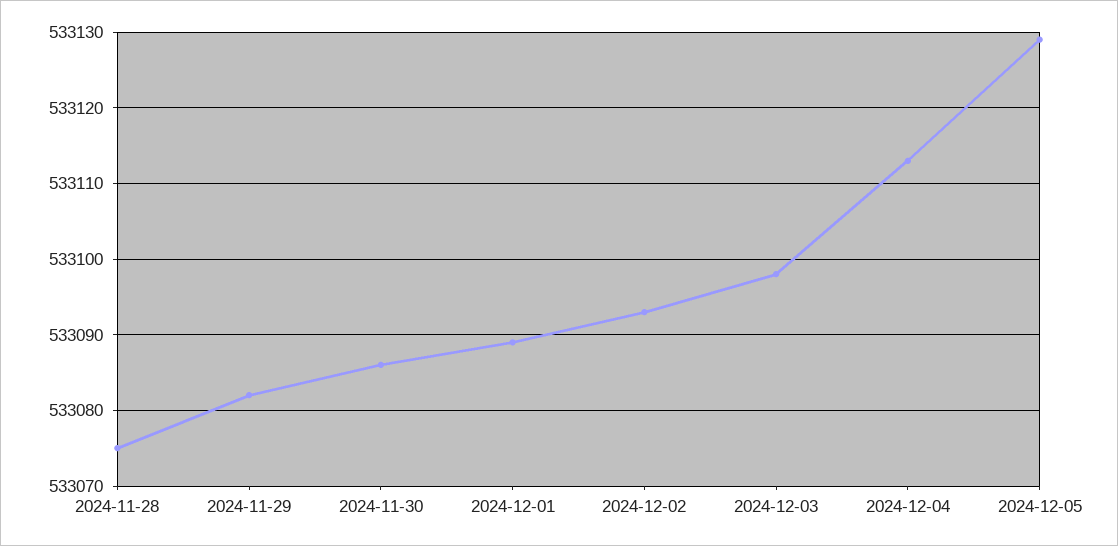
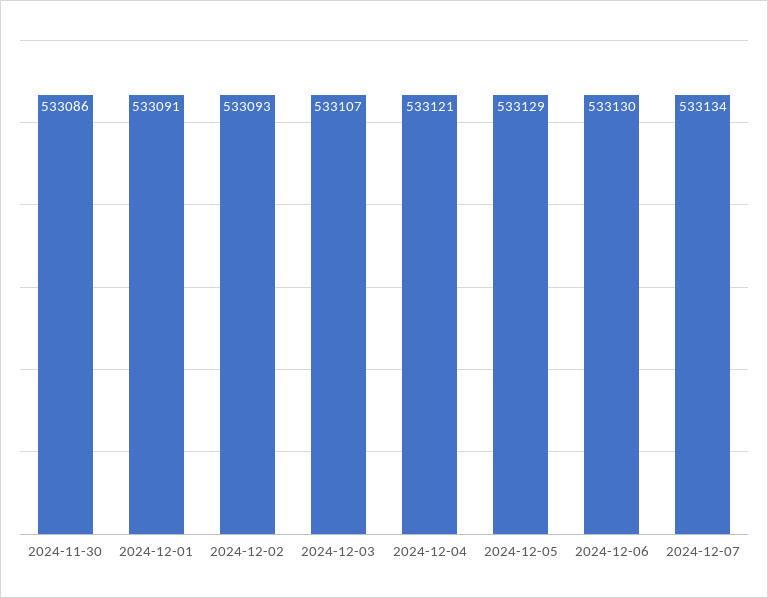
2024-11-28: 533075 -> none
2024-11-29: 533082 -> none
2024-12-01: 533089 -> 533091
2024-12-03: 533098 -> 533107
2024-12-04: 533113 -> 533121
2024-12-06: none -> 533130
2024-12-07: none -> 533134

